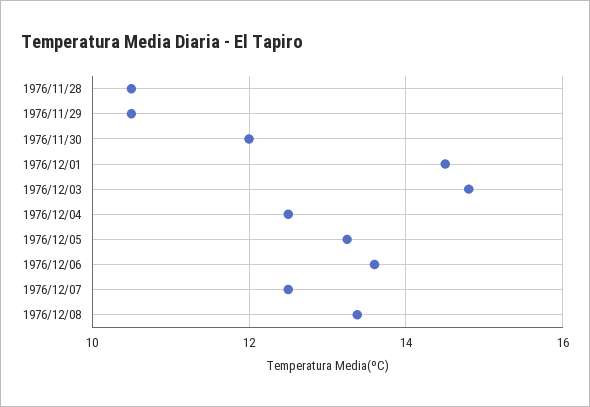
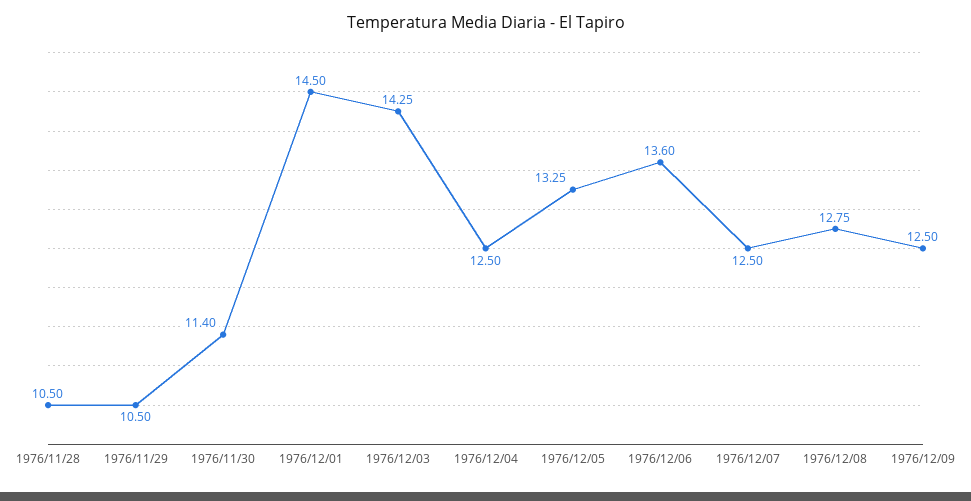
1976/11/30: 12 -> 11.4
1976/12/03: 14.8 -> 14.25
1976/12/08: 13.4 -> 12.75
1976/12/09: none -> 12.5

